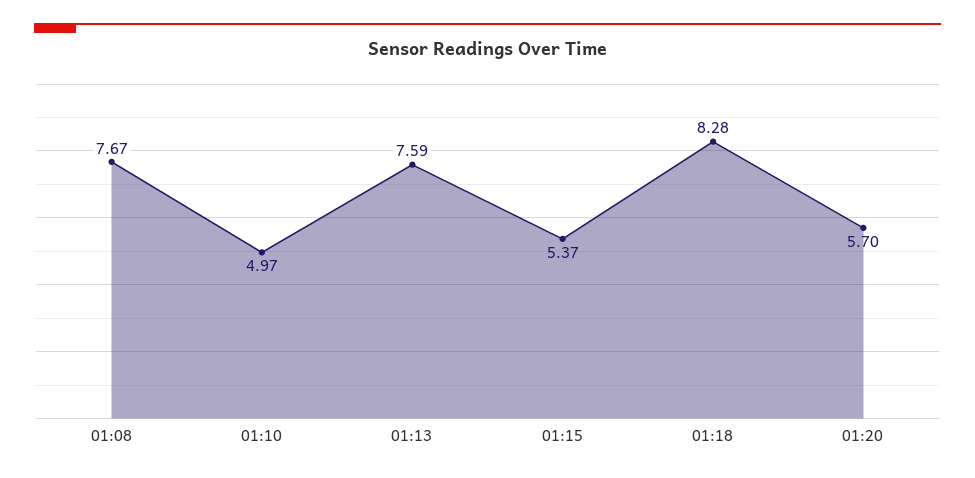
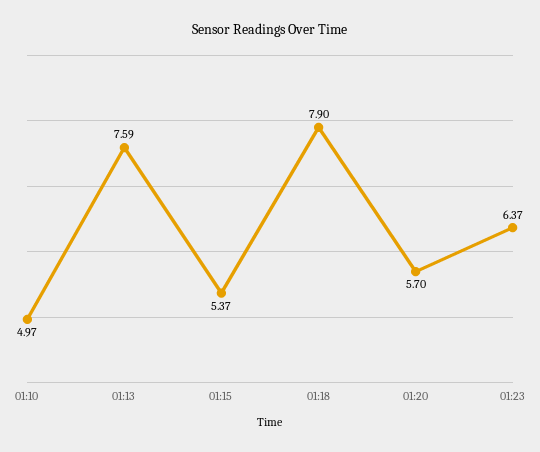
01:08: 7.67 -> none
01:18: 8.28 -> 7.9
01:23: none -> 6.37

